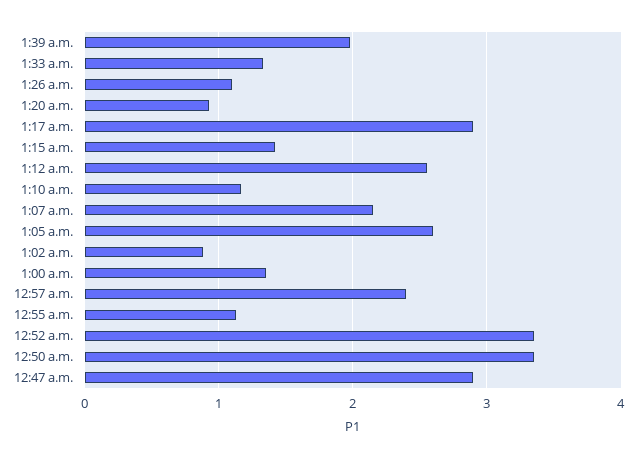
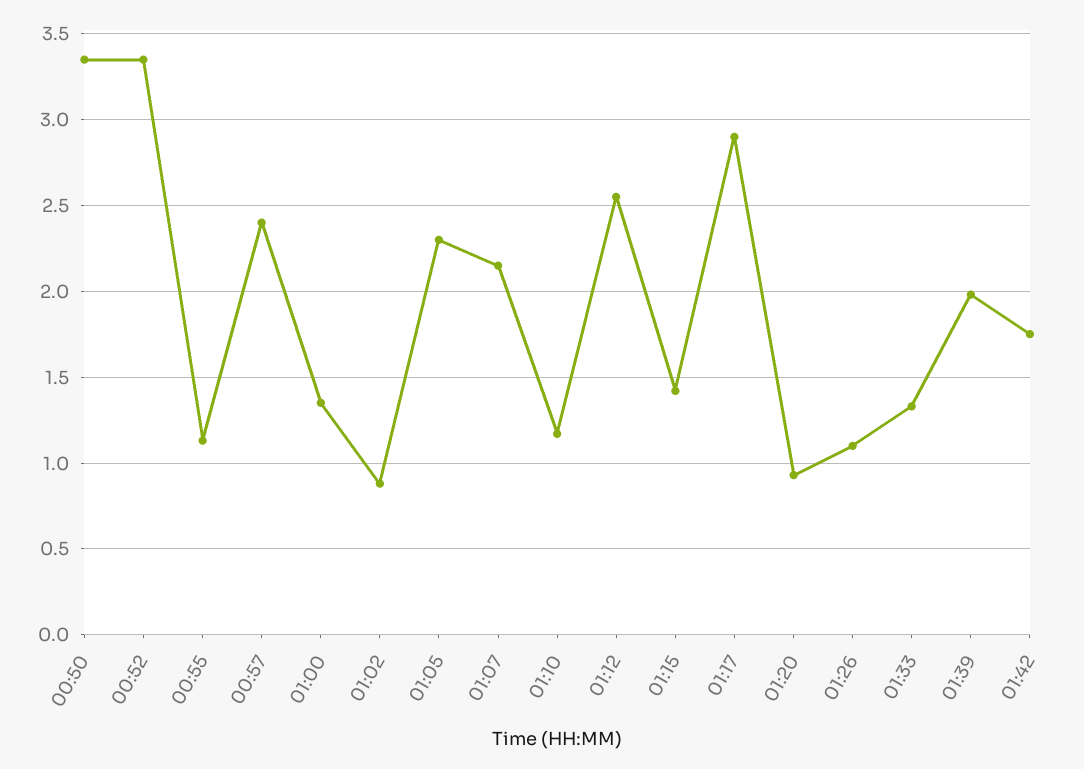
1:05 a.m.: 2.6 -> 2.3
12:47 a.m.: 2.9 -> none
01:42: none -> 1.75

